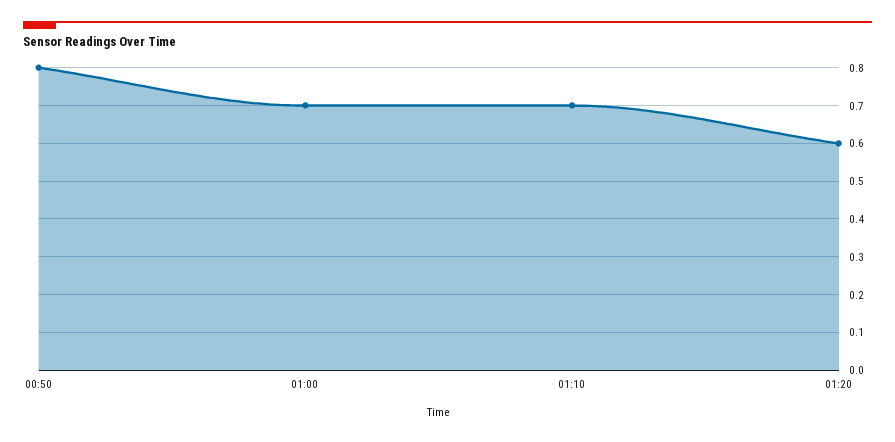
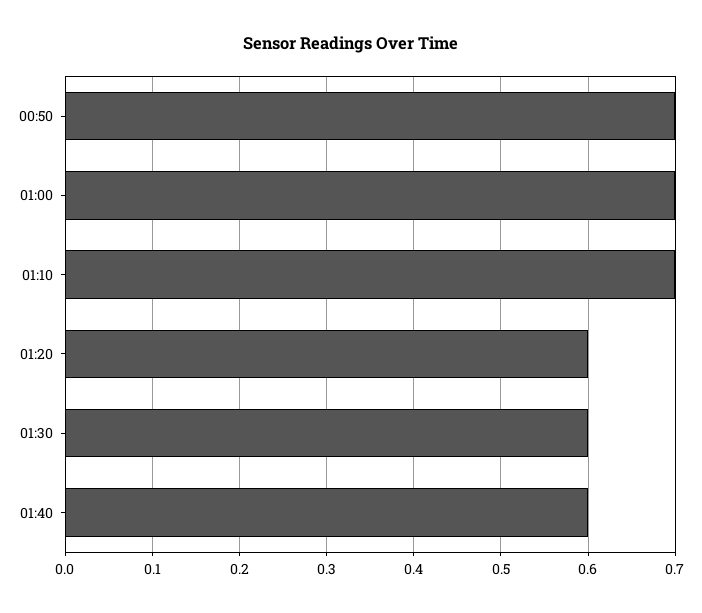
00:50: 0.8 -> 0.7
01:30: none -> 0.6
01:40: none -> 0.6

